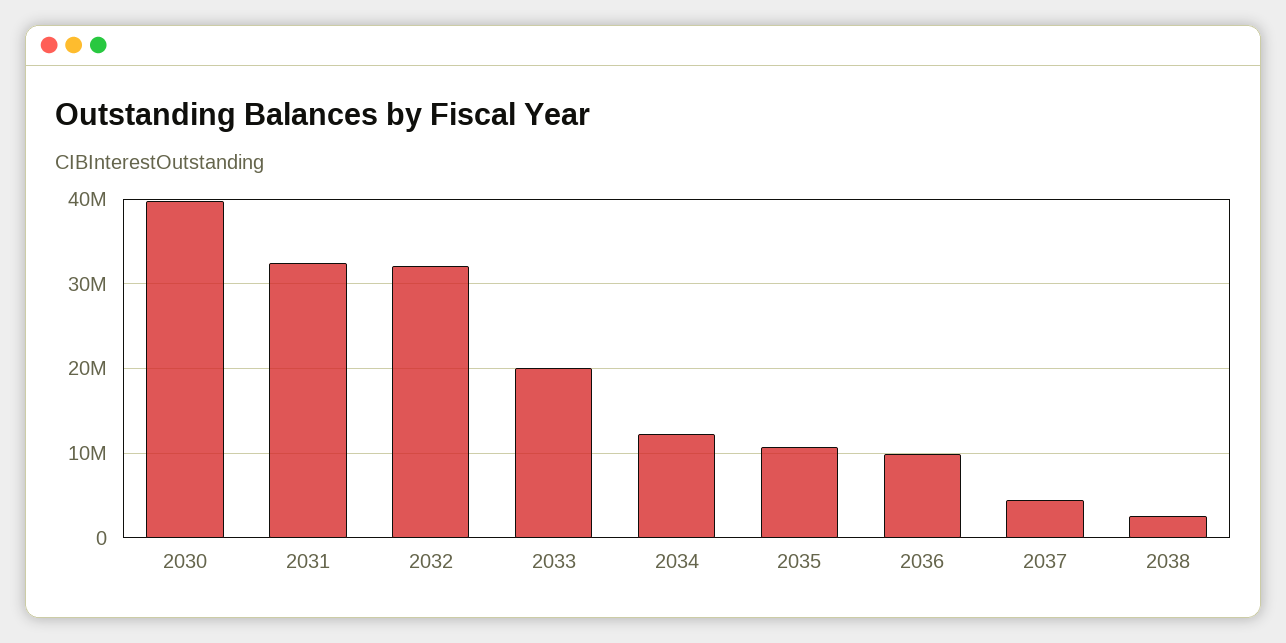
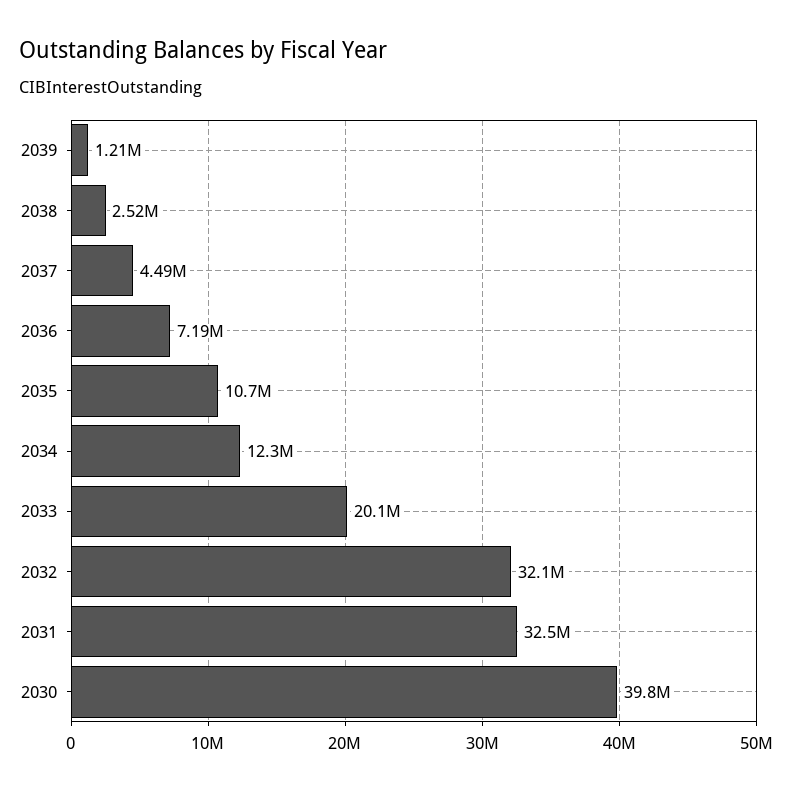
2036: 10000000 -> 7190000
2039: none -> 1210000

